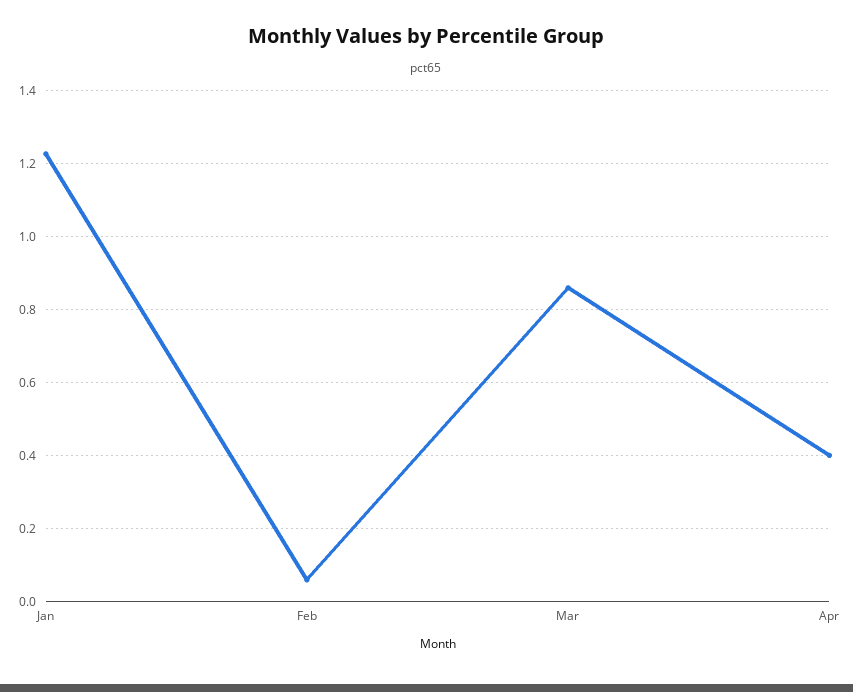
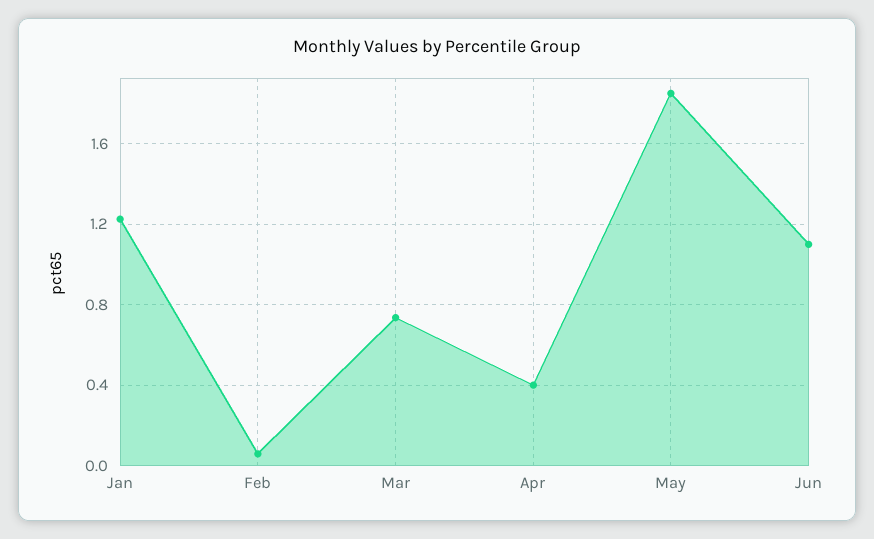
Mar: 0.86 -> 0.75
May: none -> 1.85
Jun: none -> 1.1

